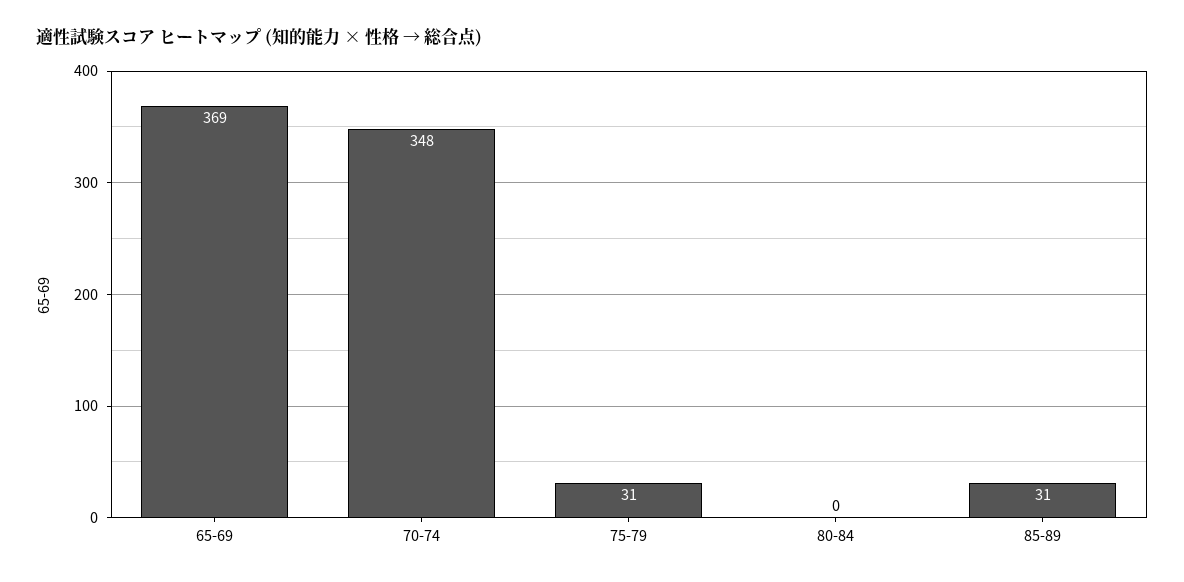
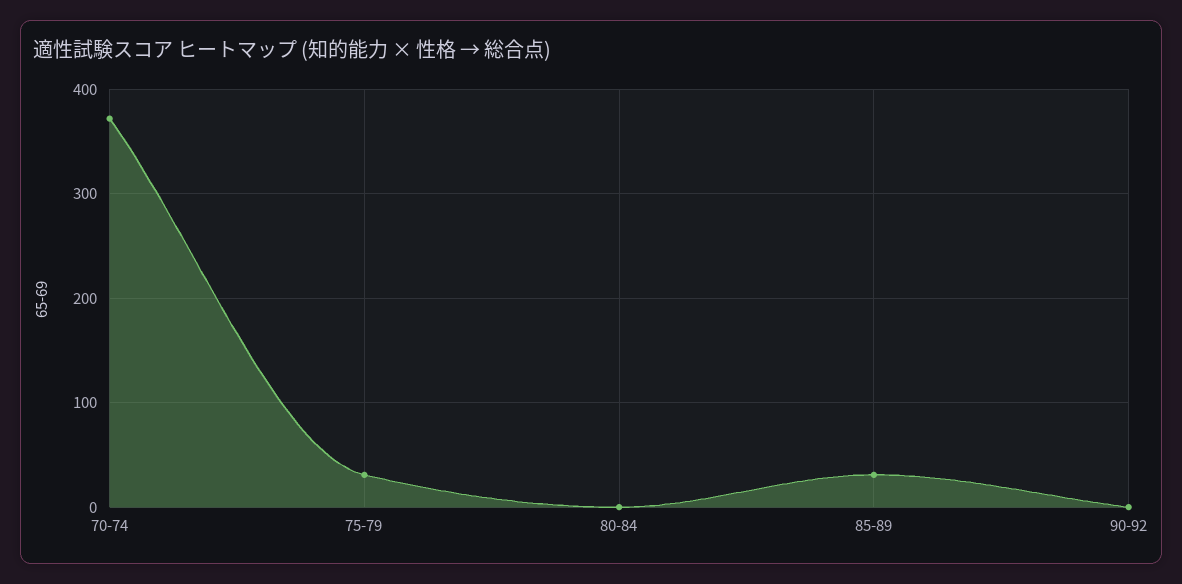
65-69: 369 -> none
70-74: 348 -> 370
90-92: none -> 0

